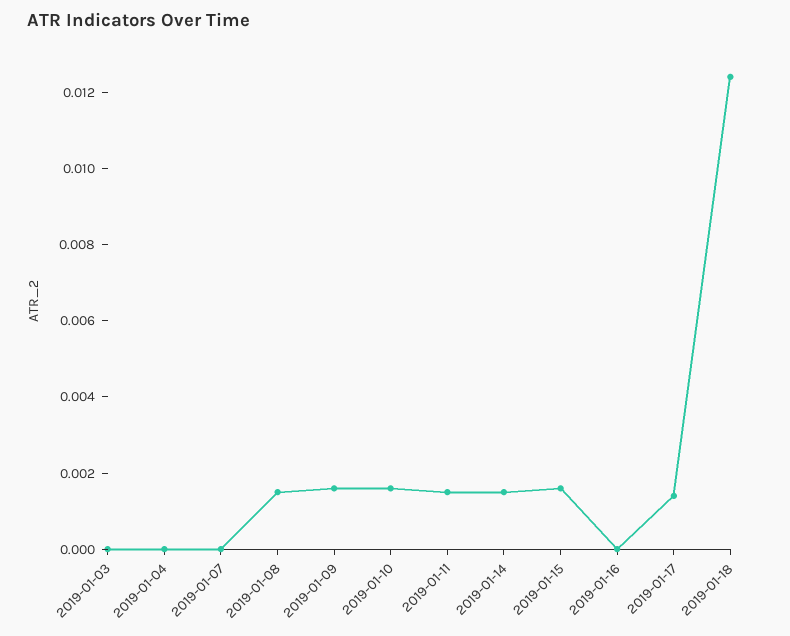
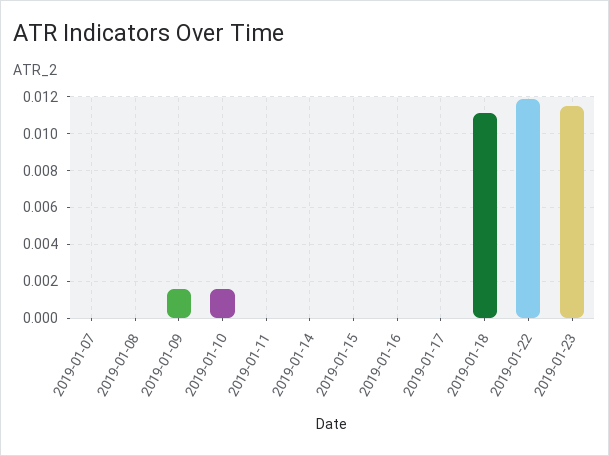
2019-01-03: 0 -> none
2019-01-04: 0 -> none
2019-01-08: 0.0015 -> 0
2019-01-11: 0.0015 -> 0
2019-01-14: 0.0015 -> 0
2019-01-15: 0.0015 -> 0
2019-01-17: 0.0015 -> 0
2019-01-18: 0.0125 -> 0.011
2019-01-22: none -> 0.012
2019-01-23: none -> 0.0115

